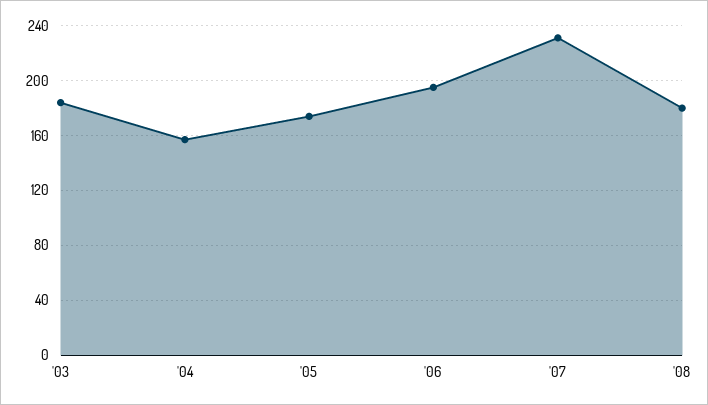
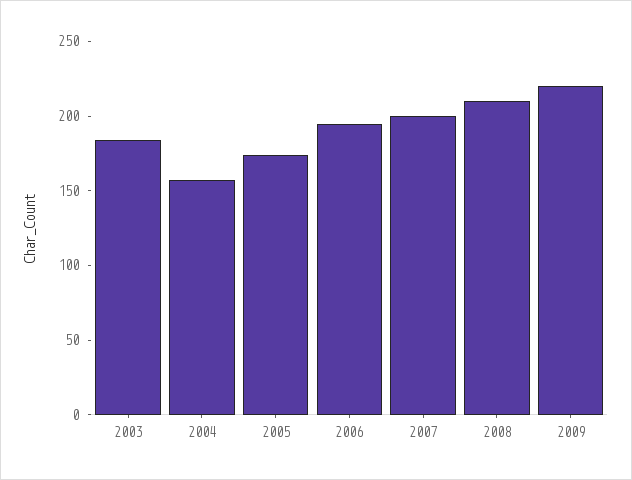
'07: 230 -> 200
'08: 180 -> 210
2009: none -> 220

